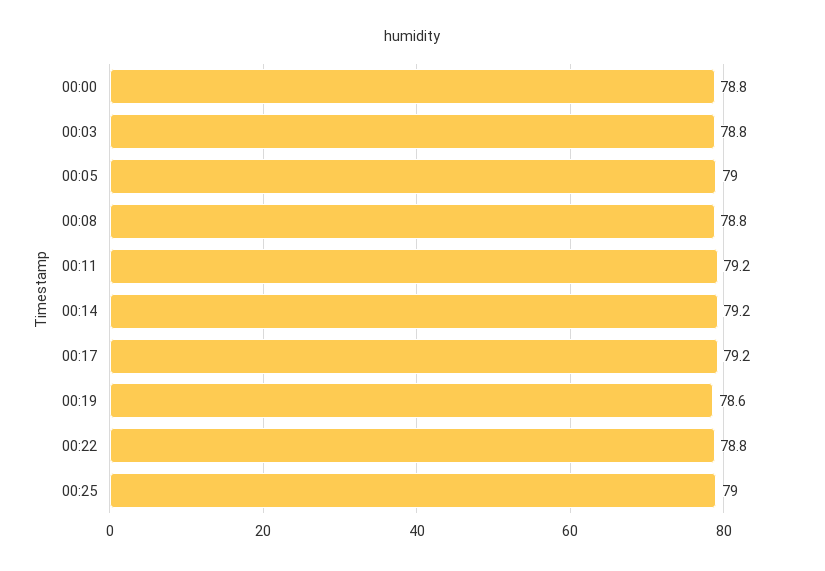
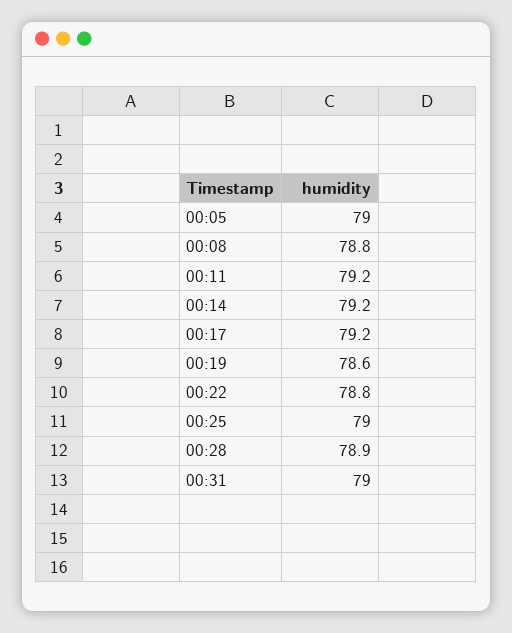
00:00: 78.8 -> none
00:03: 78.8 -> none
00:28: none -> 78.9
00:31: none -> 79

